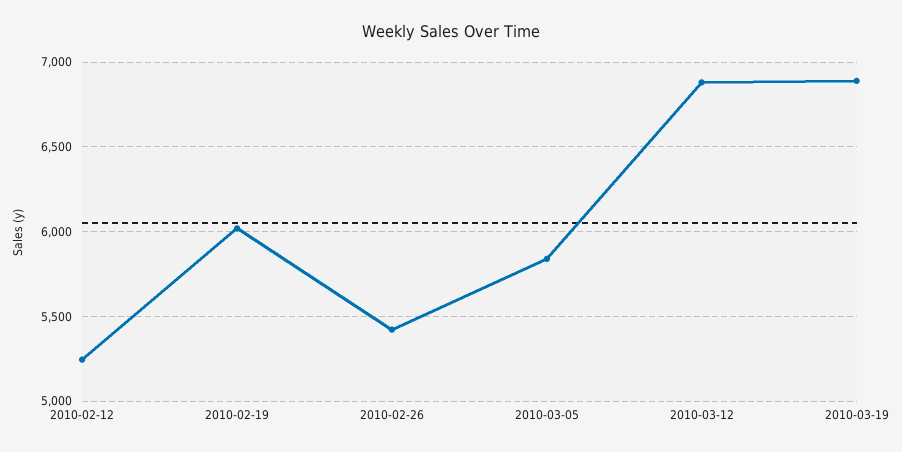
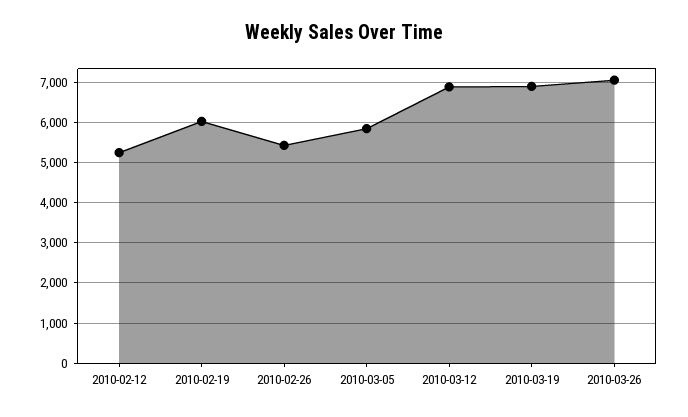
2010-03-26: none -> 7000

